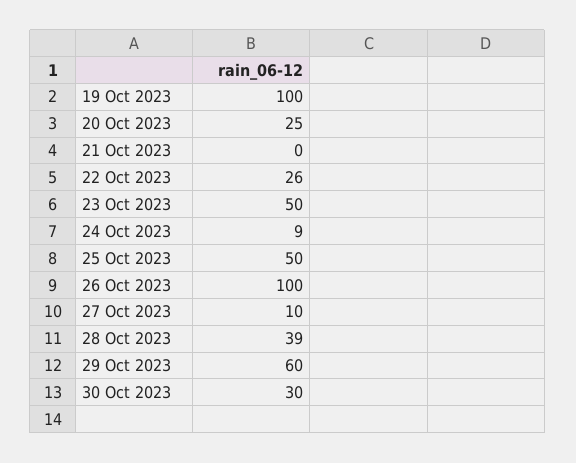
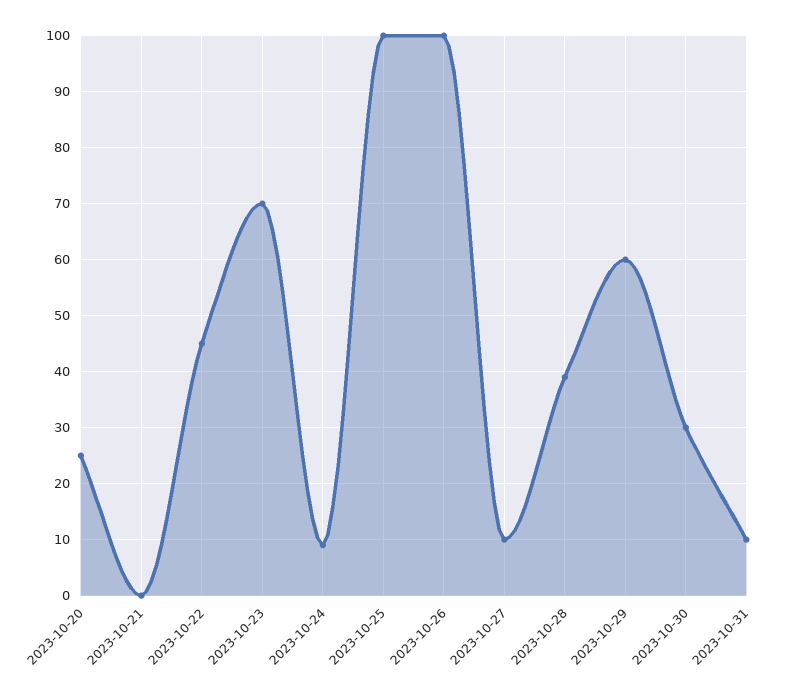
19 Oct 2023: 100 -> none
22 Oct 2023: 26 -> 45
23 Oct 2023: 50 -> 70
25 Oct 2023: 50 -> 100
2023-10-31: none -> 10

